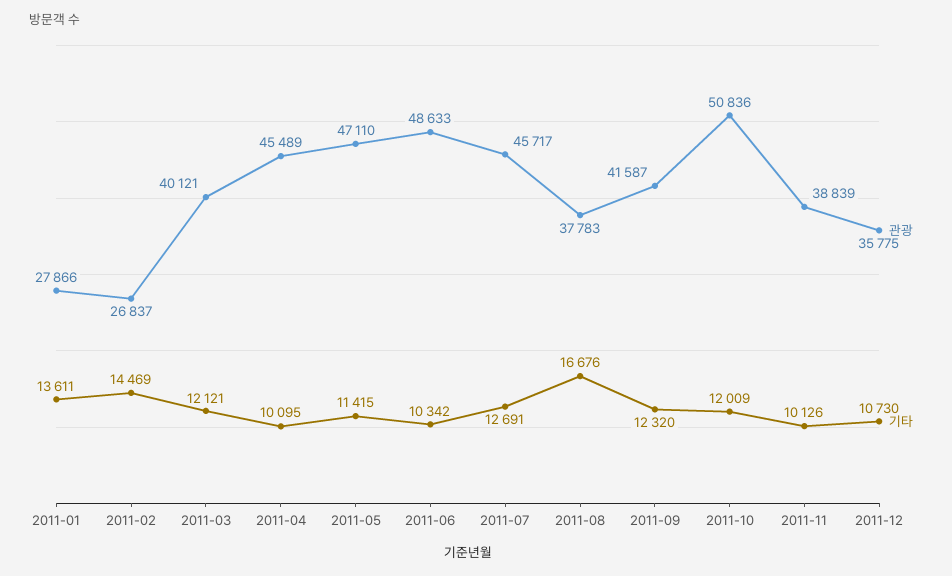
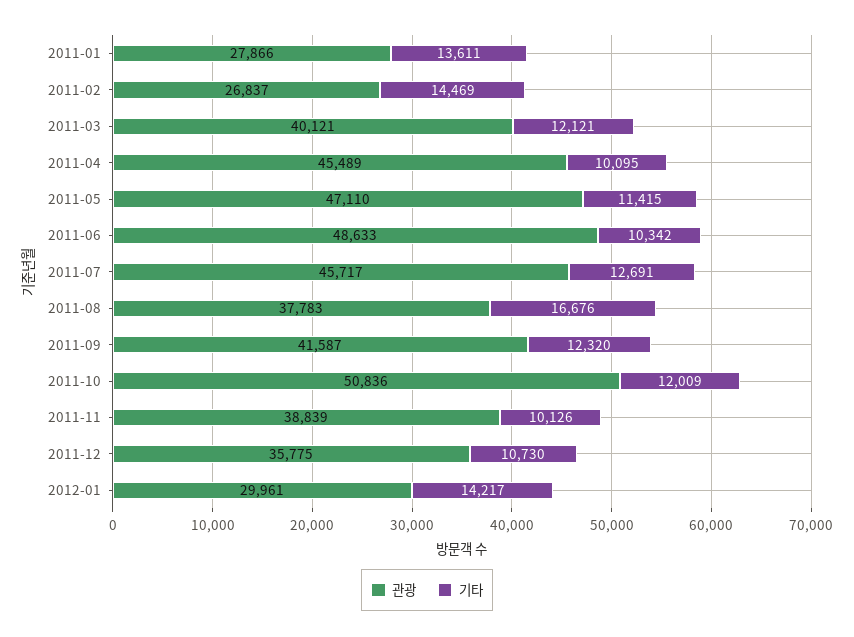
관광, 2012-01: none -> 29961
기타, 2012-01: none -> 14217

